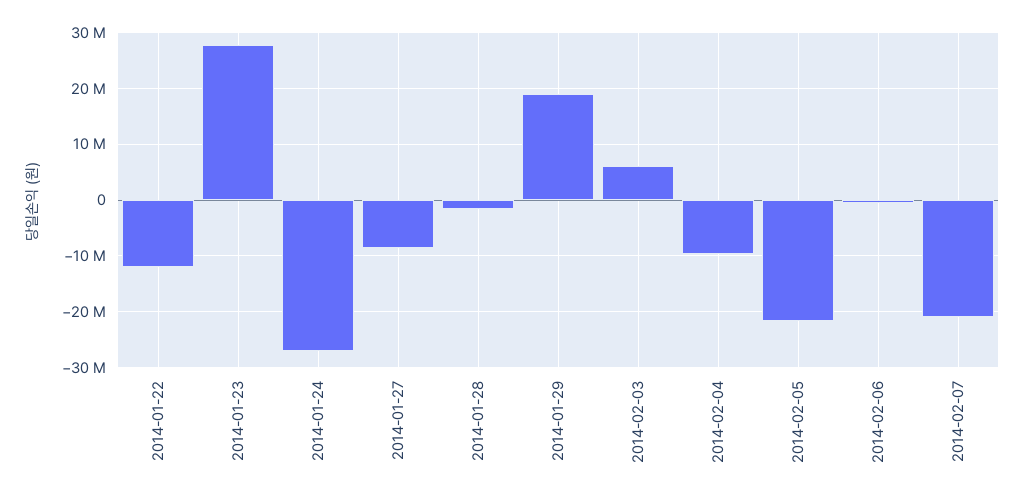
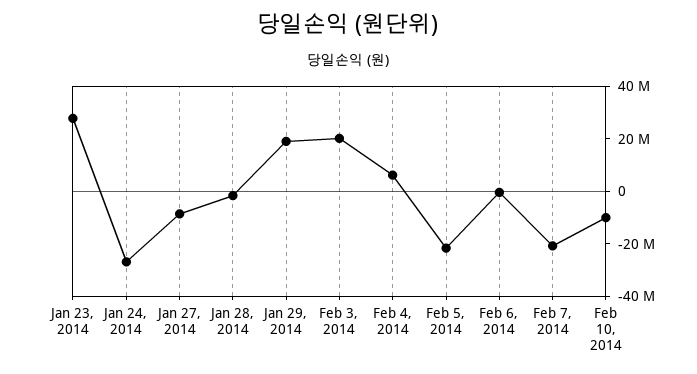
2014-01-22: -12000000 -> none
2014-02-03: 6000000 -> 20000000
2014-02-04: -10000000 -> 5000000
Feb 10, 2014: none -> -10000000

